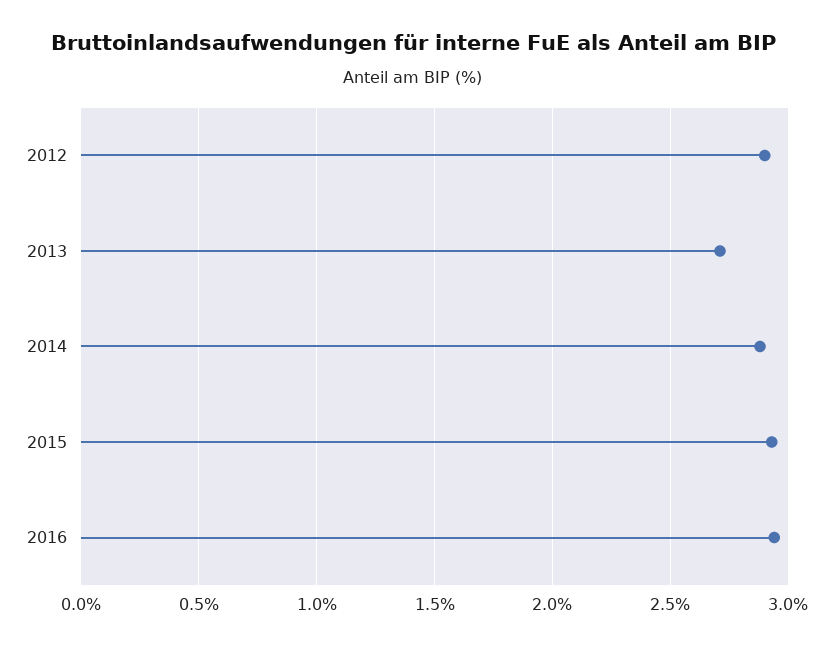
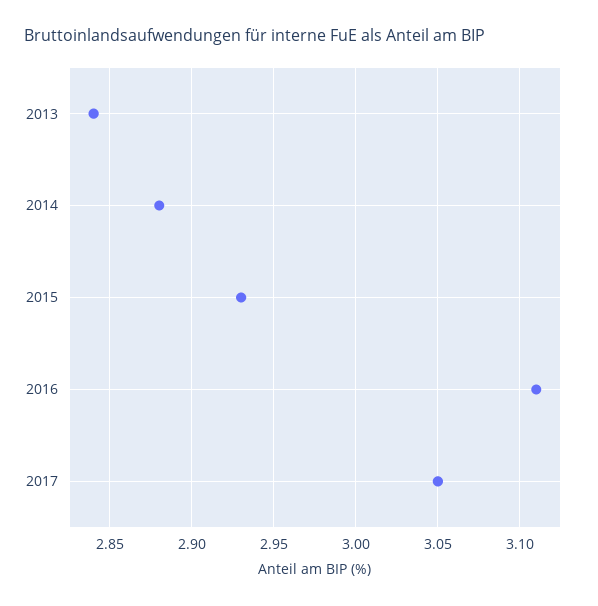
2012: 2.9 -> none
2013: 2.7 -> 2.84
2016: 2.95 -> 3.11
2017: none -> 3.05

